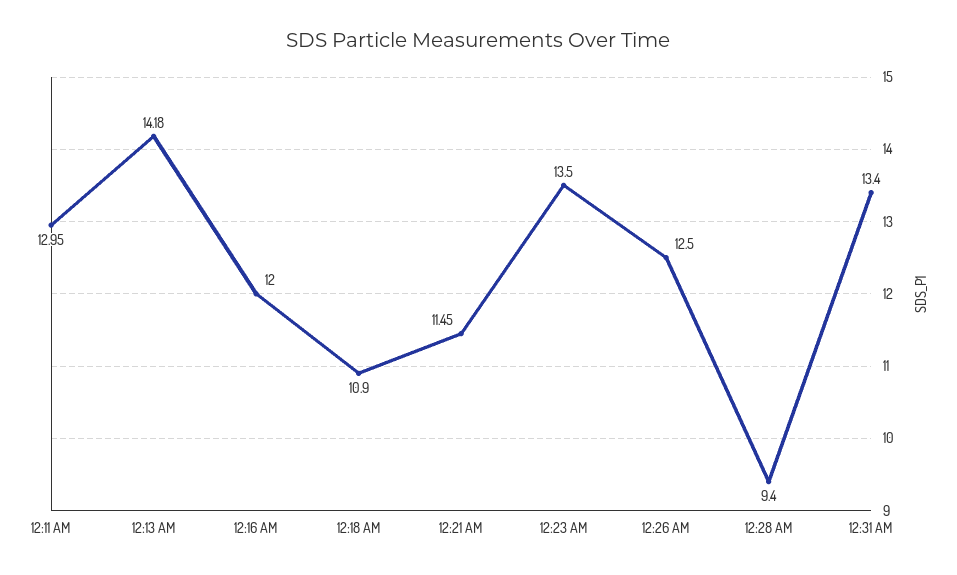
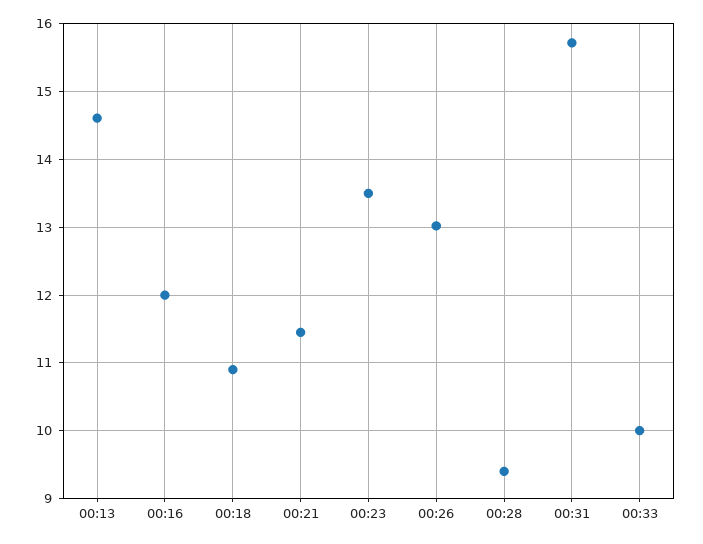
12:11 AM: 12.95 -> none
12:13 AM: 14.18 -> 14.6
12:26 AM: 12.5 -> 13
12:31 AM: 13.4 -> 15.7
00:33: none -> 10

